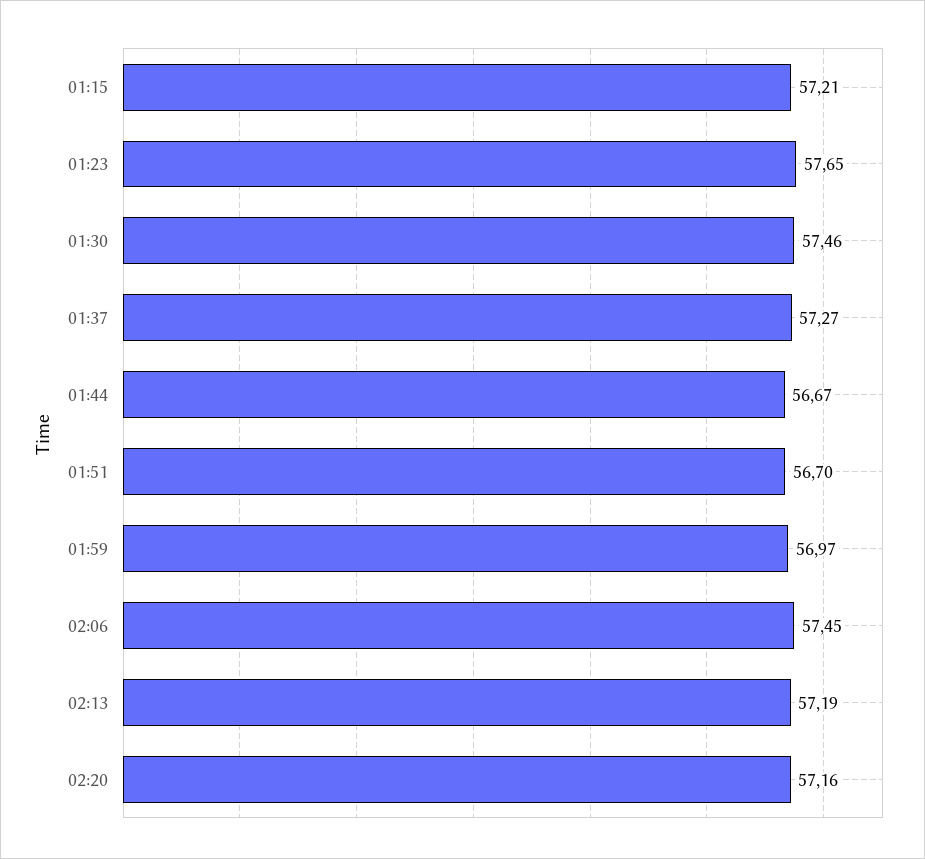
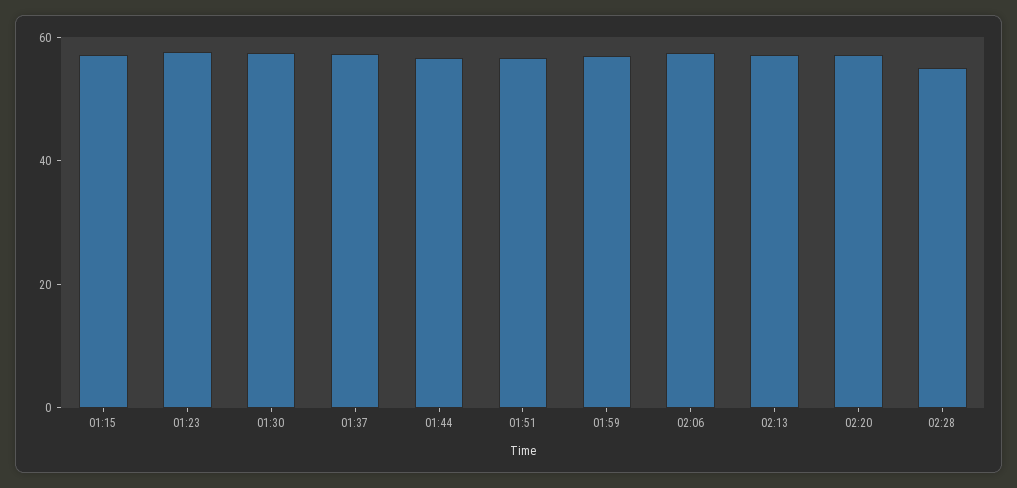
02:28: none -> 55

